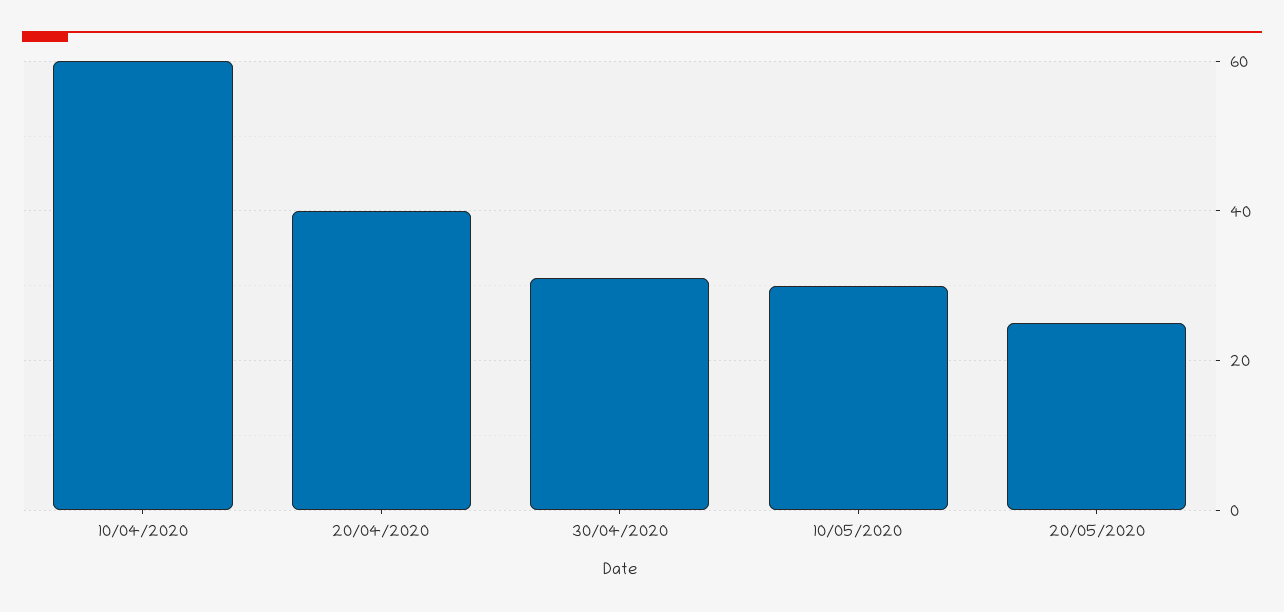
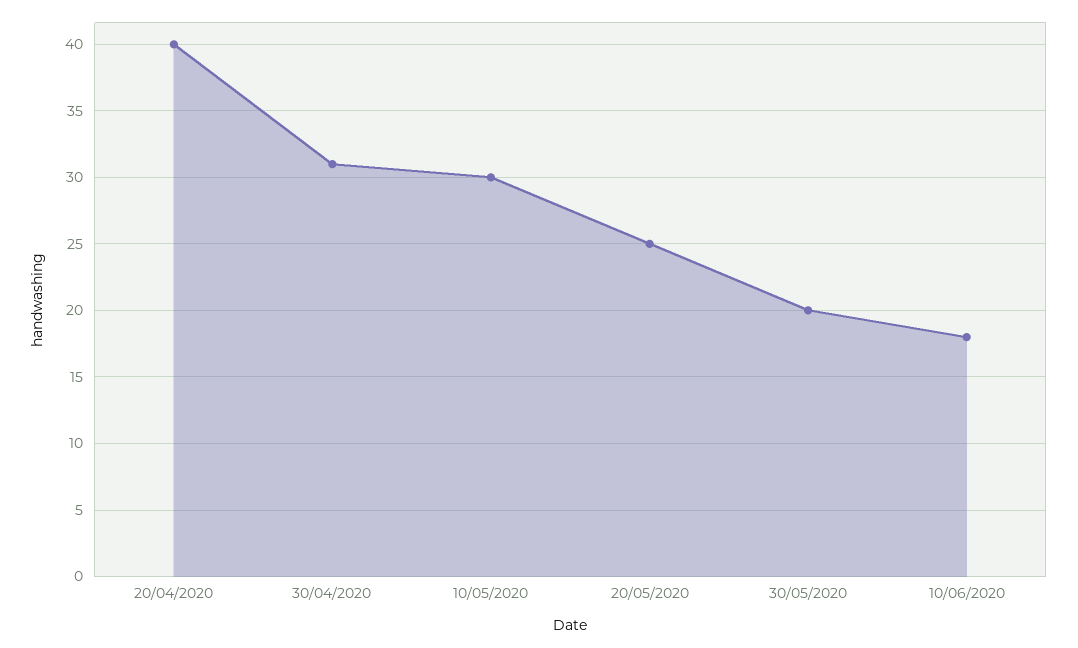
10/04/2020: 60 -> none
30/05/2020: none -> 20
10/06/2020: none -> 18

